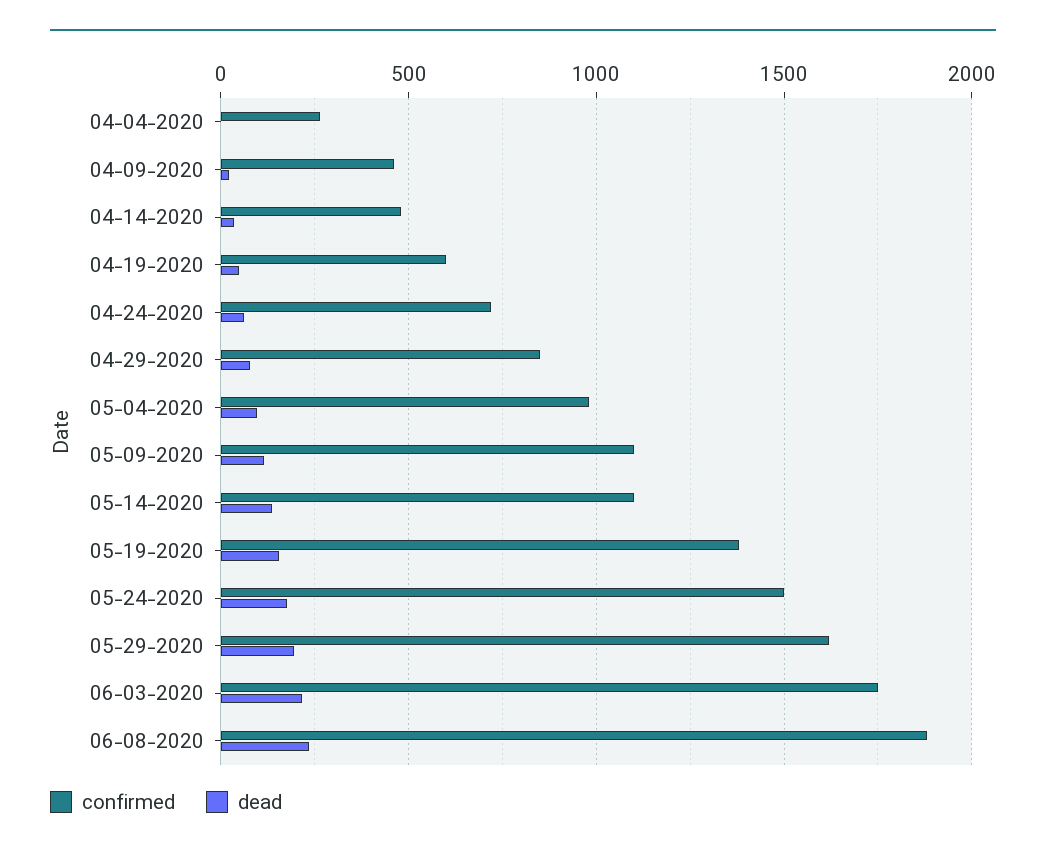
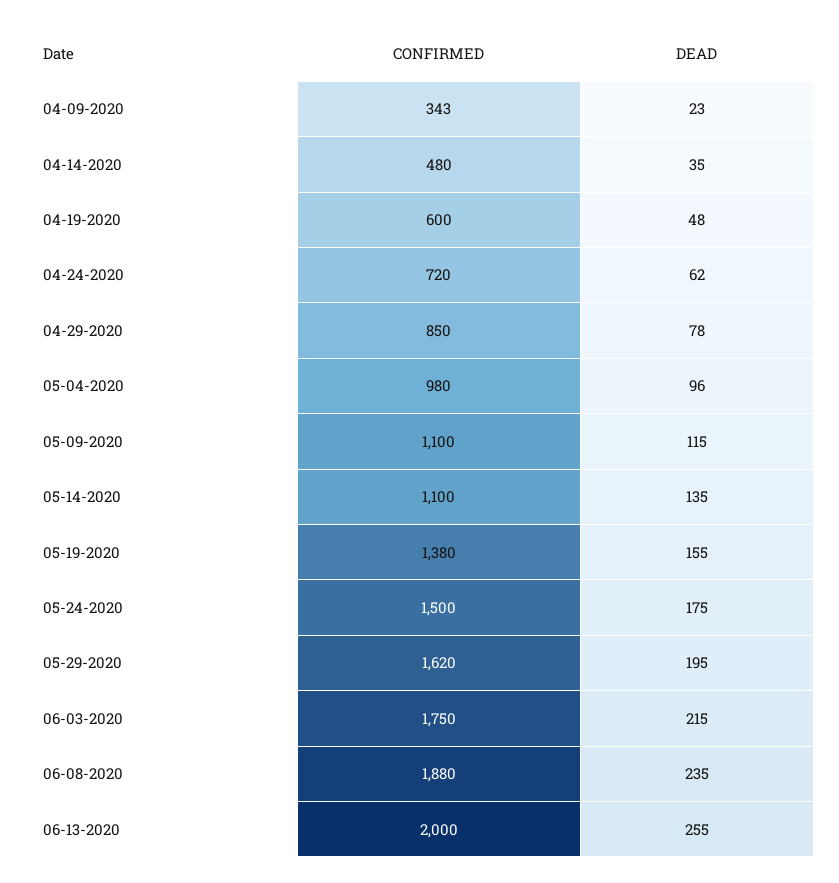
confirmed, 04-04-2020: 250 -> none
dead, 04-04-2020: 0 -> none
confirmed, 04-09-2020: 450 -> 343
confirmed, 06-13-2020: none -> 2000
dead, 06-13-2020: none -> 255

